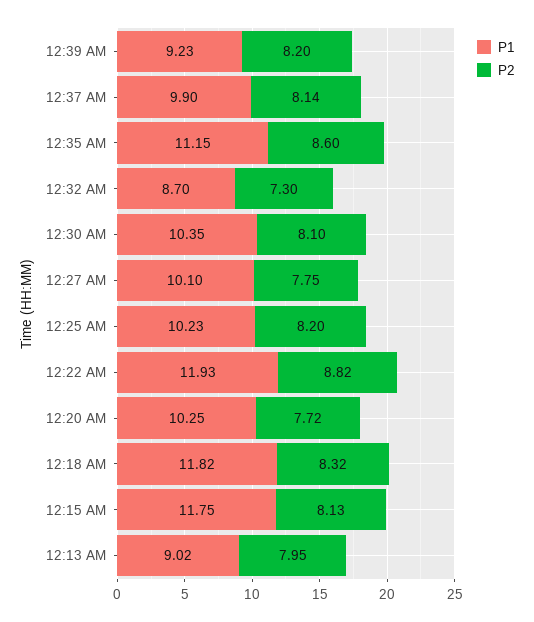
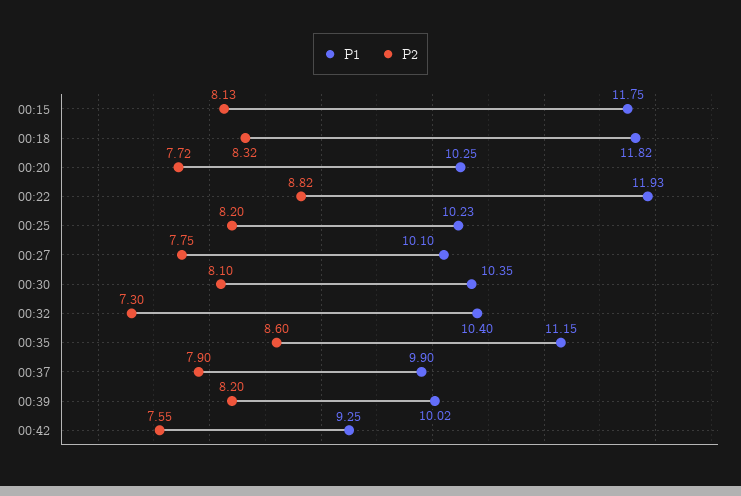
P1, 12:39 AM: 9.23 -> 10.02
P2, 12:37 AM: 8.14 -> 7.9
P1, 12:32 AM: 8.7 -> 10.4
P1, 12:13 AM: 9.02 -> none
P2, 12:13 AM: 7.95 -> none
P1, 00:42: none -> 9.25
P2, 00:42: none -> 7.55

